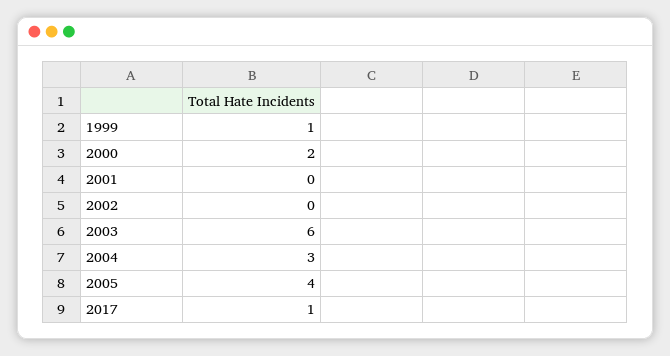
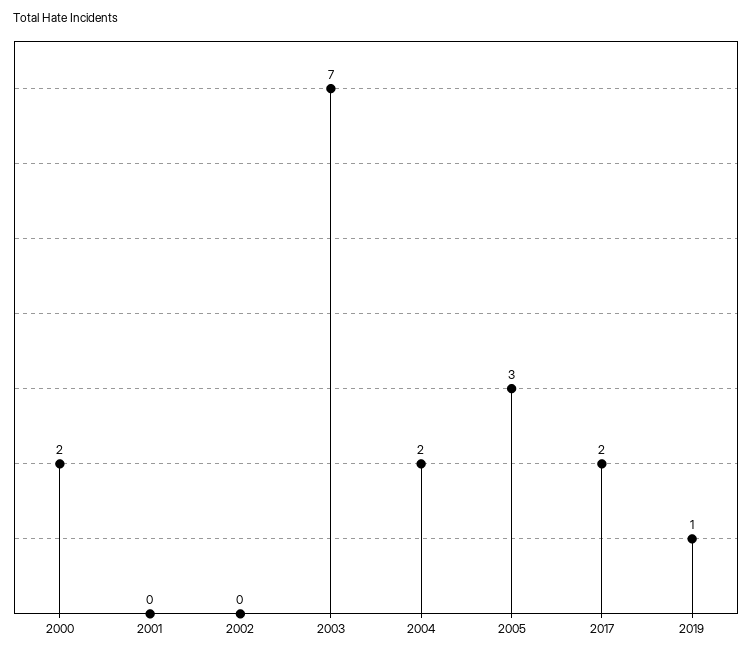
1999: 1 -> none
2003: 6 -> 7
2004: 3 -> 2
2005: 4 -> 3
2017: 1 -> 2
2019: none -> 1

